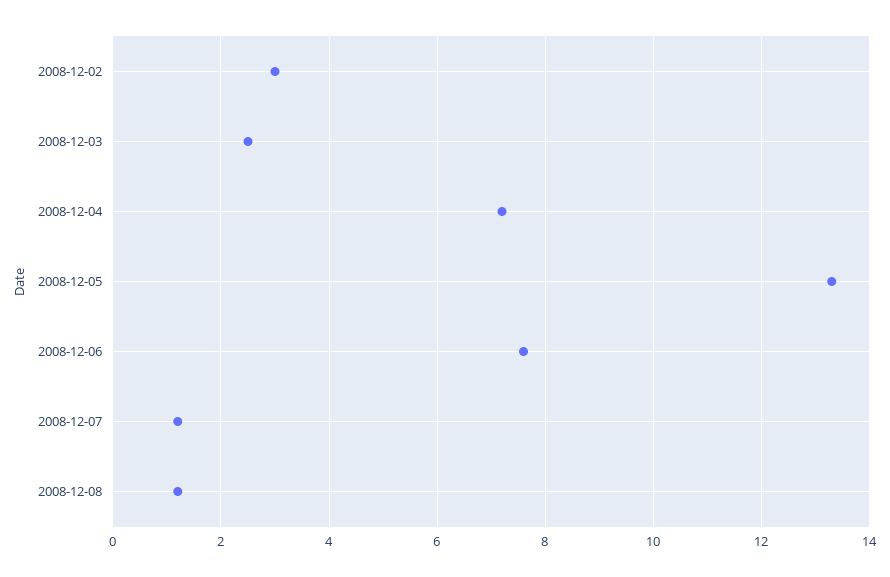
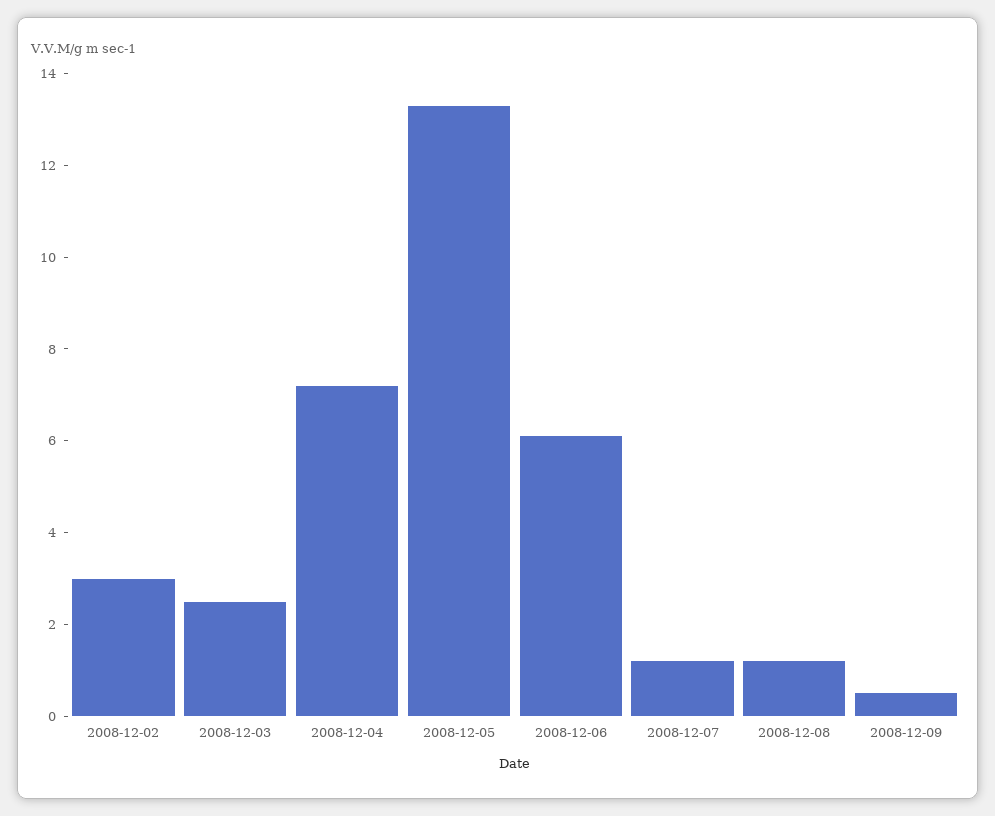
2008-12-06: 7.5 -> 6
2008-12-09: none -> 0.5

